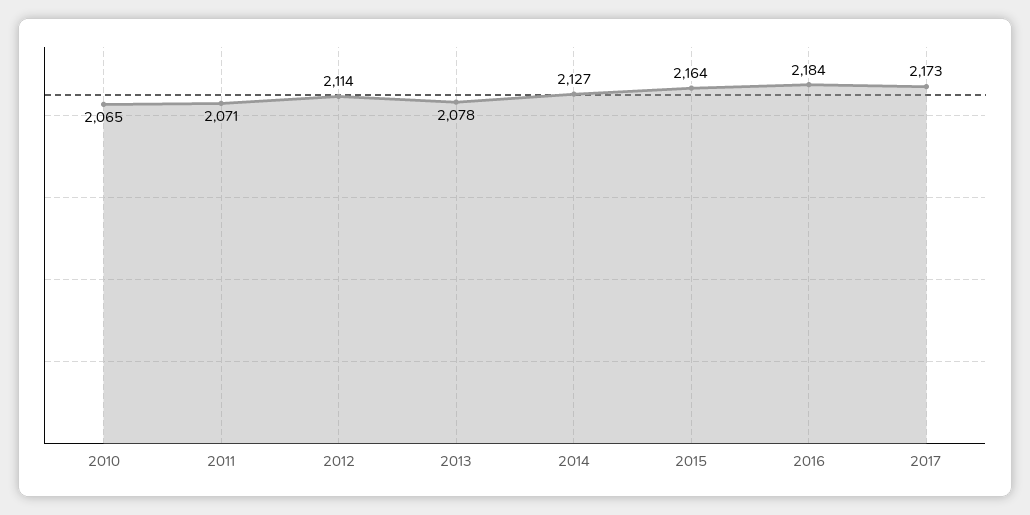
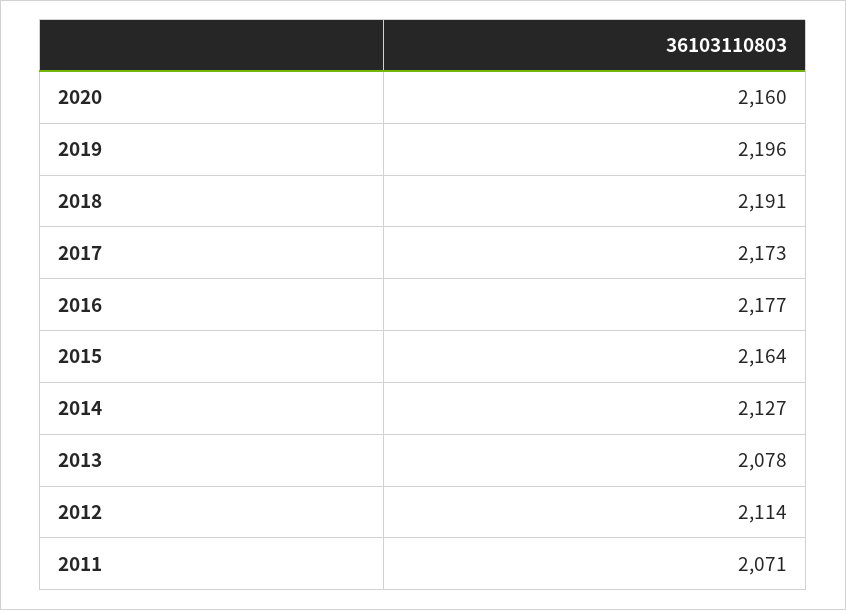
2010: 2065 -> none
2016: 2184 -> 2177
2020: none -> 2160
2019: none -> 2196
2018: none -> 2191

